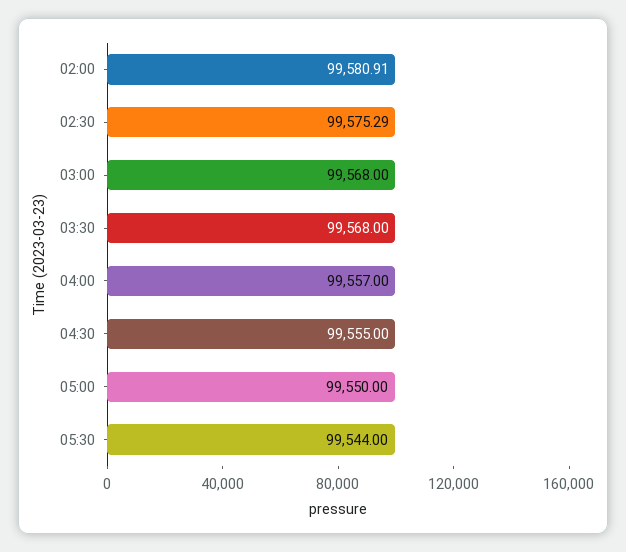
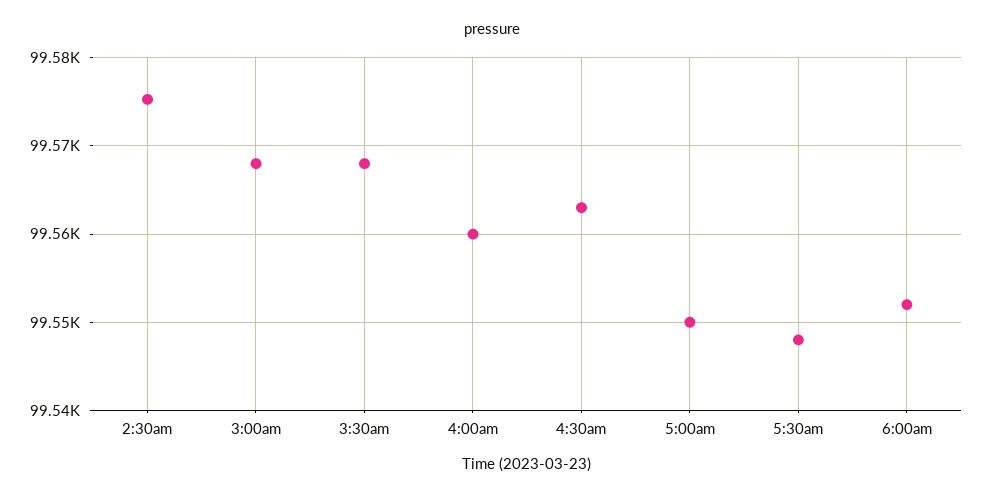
02:00: 99580.91 -> none
04:00: 99557 -> 99560
04:30: 99555 -> 99563
05:30: 99544 -> 99548
6:00am: none -> 99552

